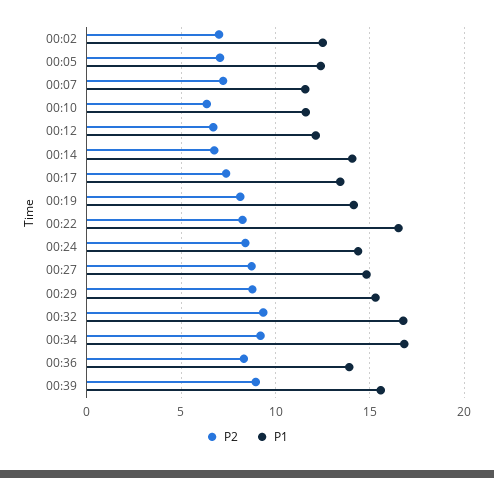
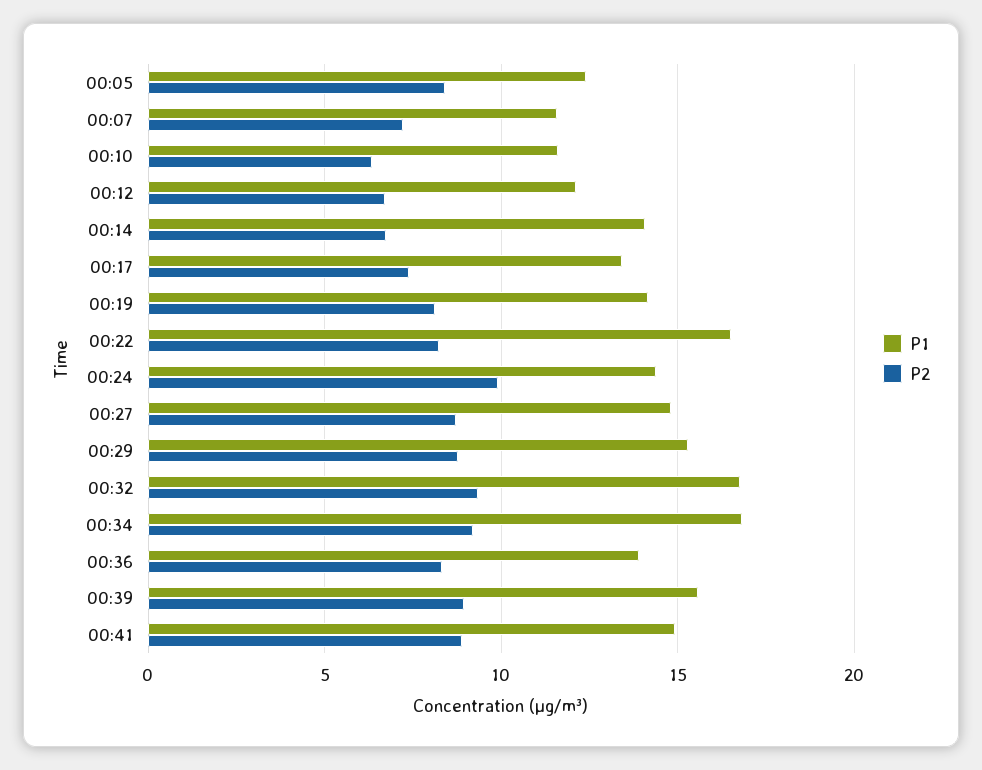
P2, 00:02: 7 -> none
P1, 00:02: 12.5 -> none
P2, 00:05: 7 -> 8.5
P2, 00:24: 8.5 -> 10
P1, 00:41: none -> 15
P2, 00:41: none -> 9

